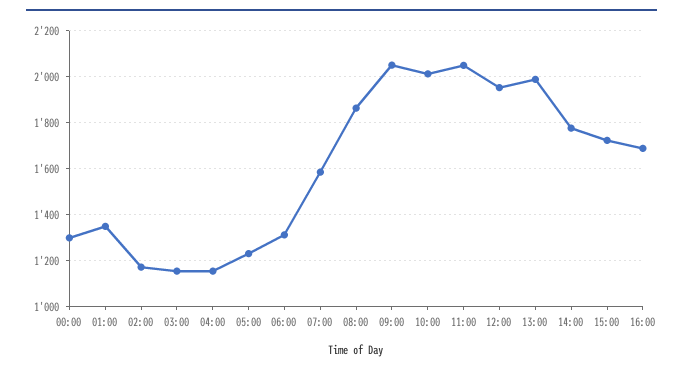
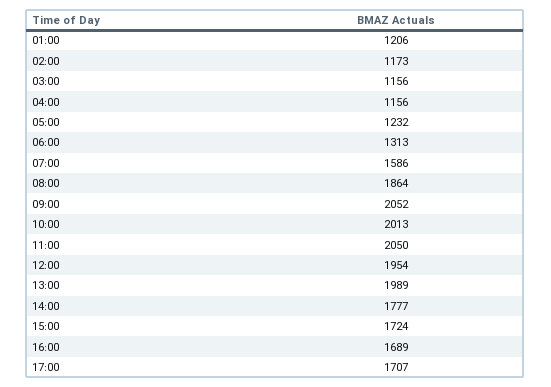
00:00: 1300 -> none
01:00: 1350 -> 1206
17:00: none -> 1707

